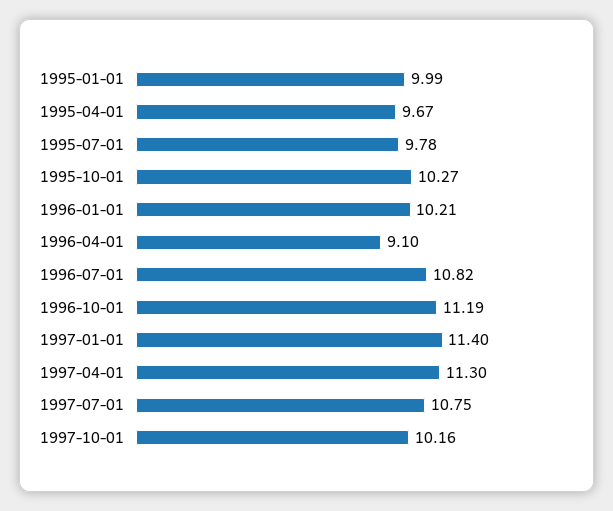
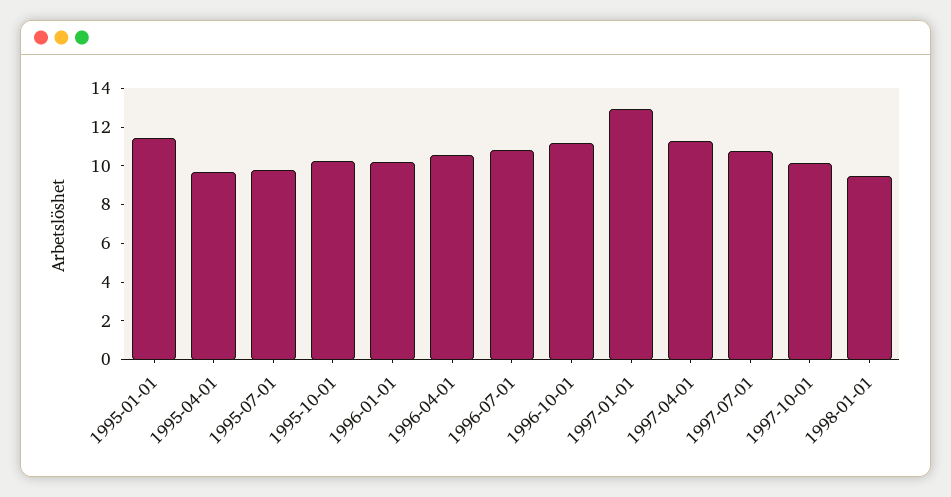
1995-01-01: 9.99 -> 11.5
1996-04-01: 9.1 -> 10.5
1997-01-01: 11.4 -> 13
1998-01-01: none -> 9.5

